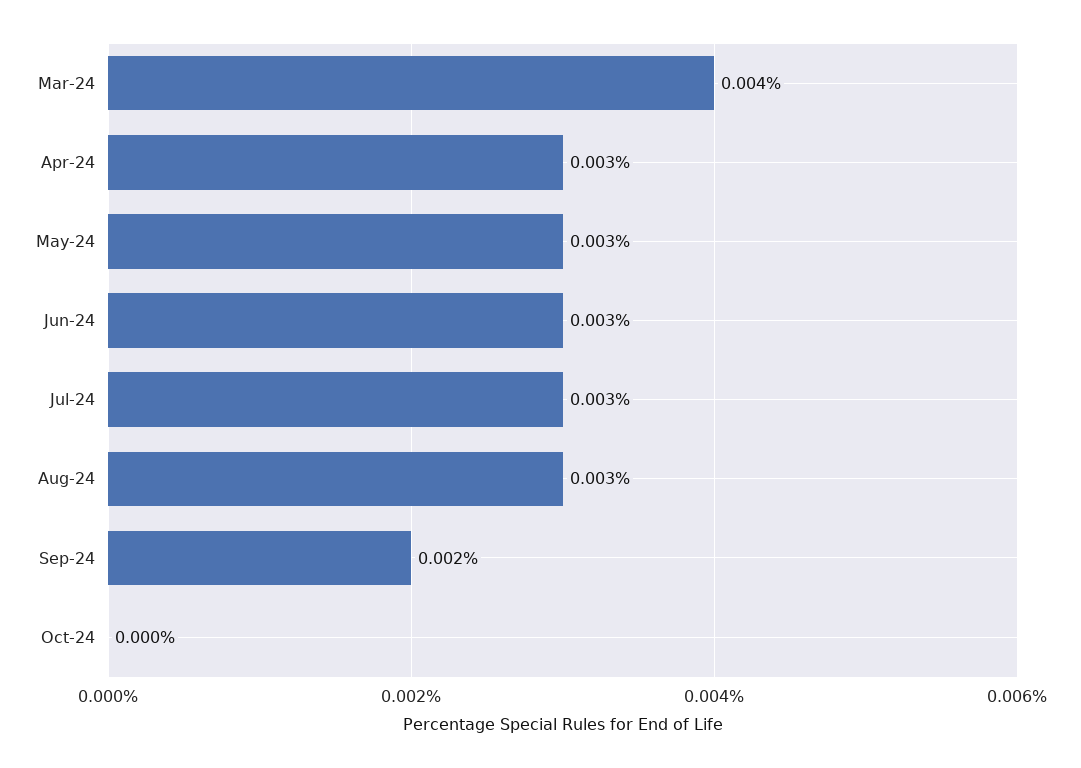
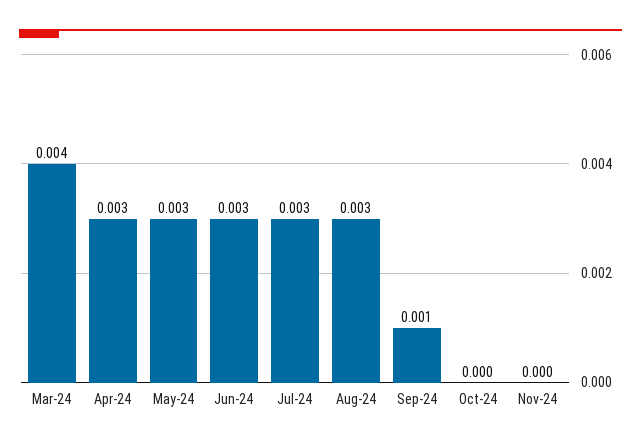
Sep-24: 0.002 -> 0.001
Nov-24: none -> 0

